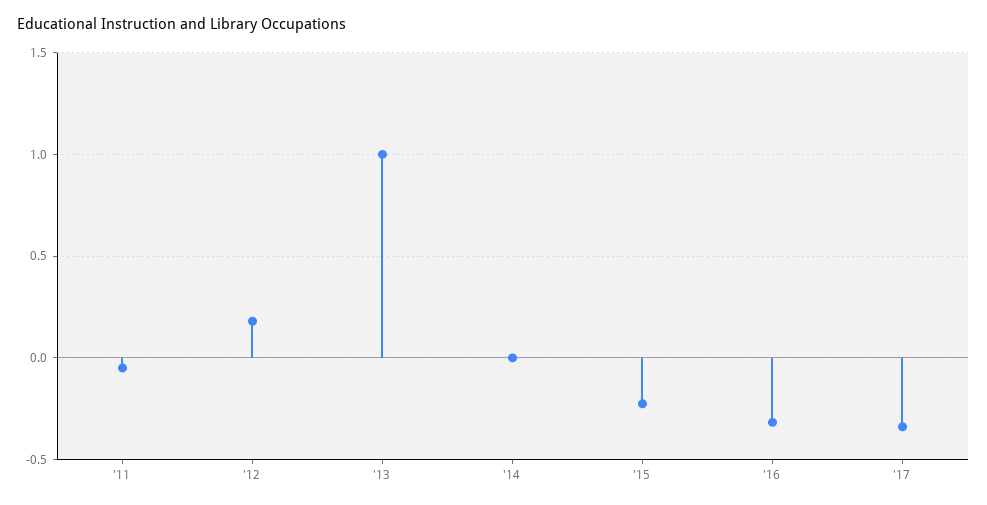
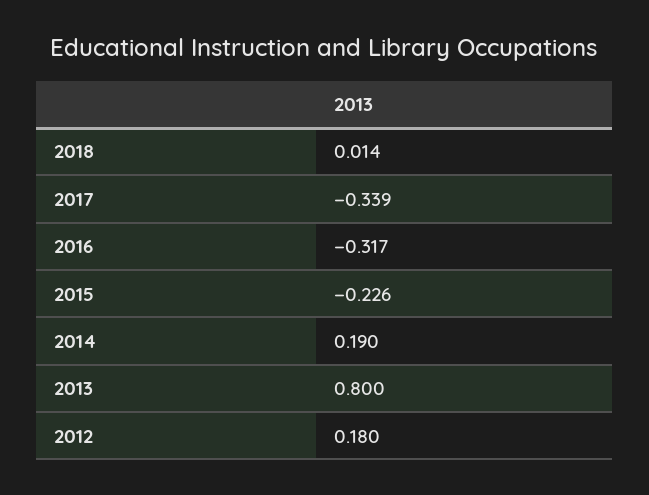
'11: -0.05 -> none
'13: 1 -> 0.8
'14: 0 -> 0.19
2018: none -> 0.014

